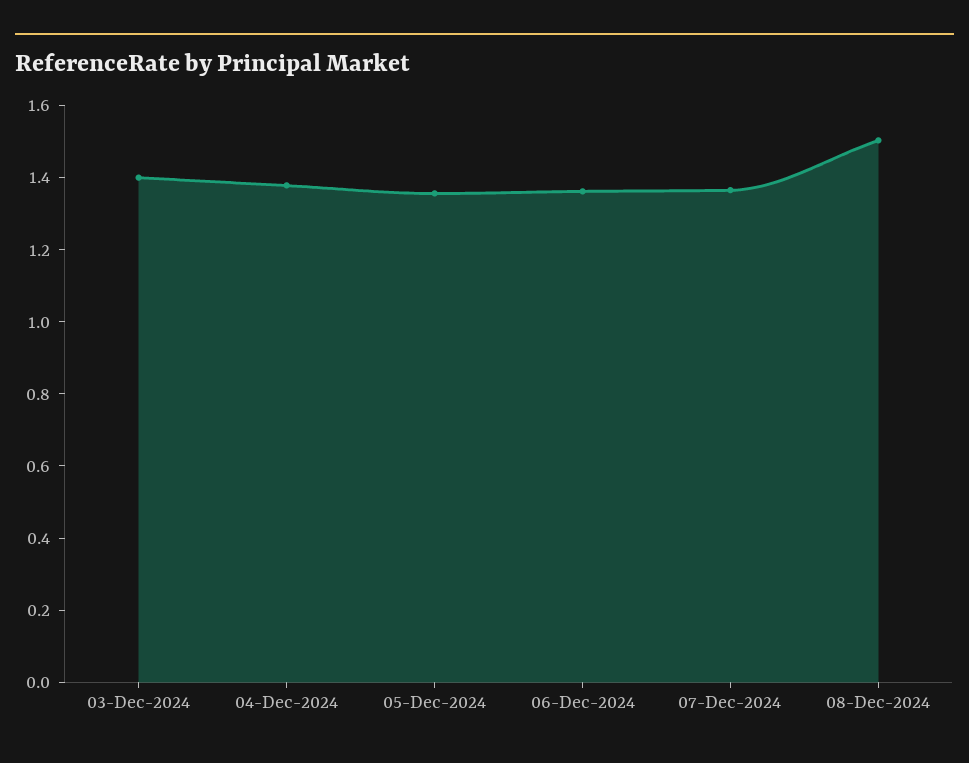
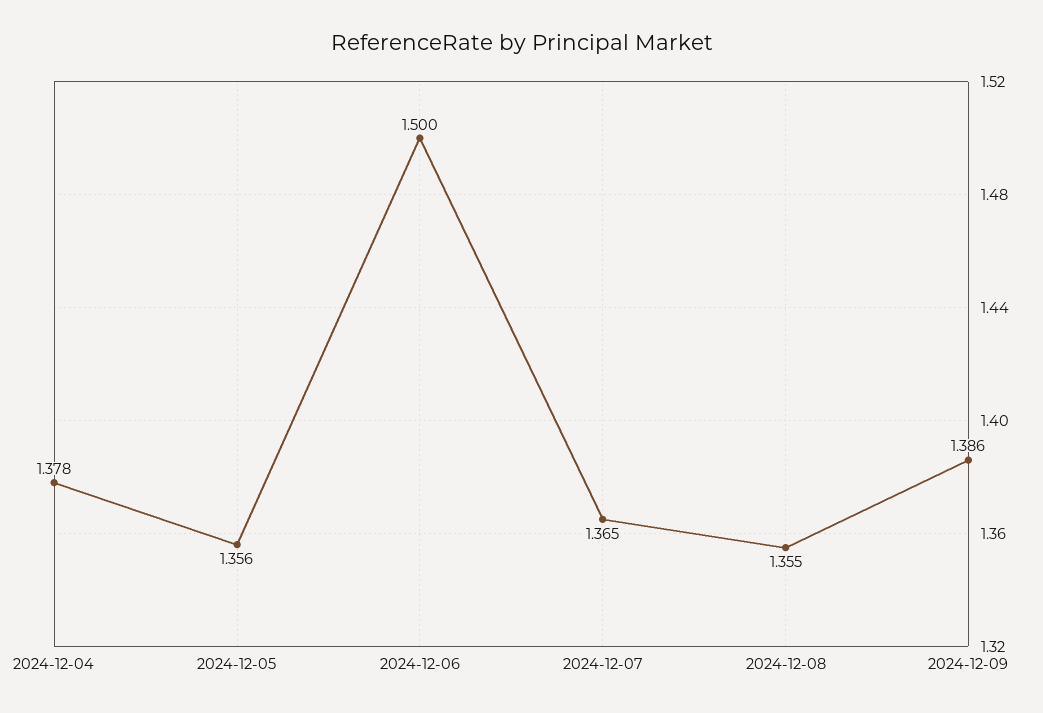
03-Dec-2024: 1.4 -> none
06-Dec-2024: 1.35 -> 1.5
08-Dec-2024: 1.5 -> 1.355
2024-12-09: none -> 1.386

